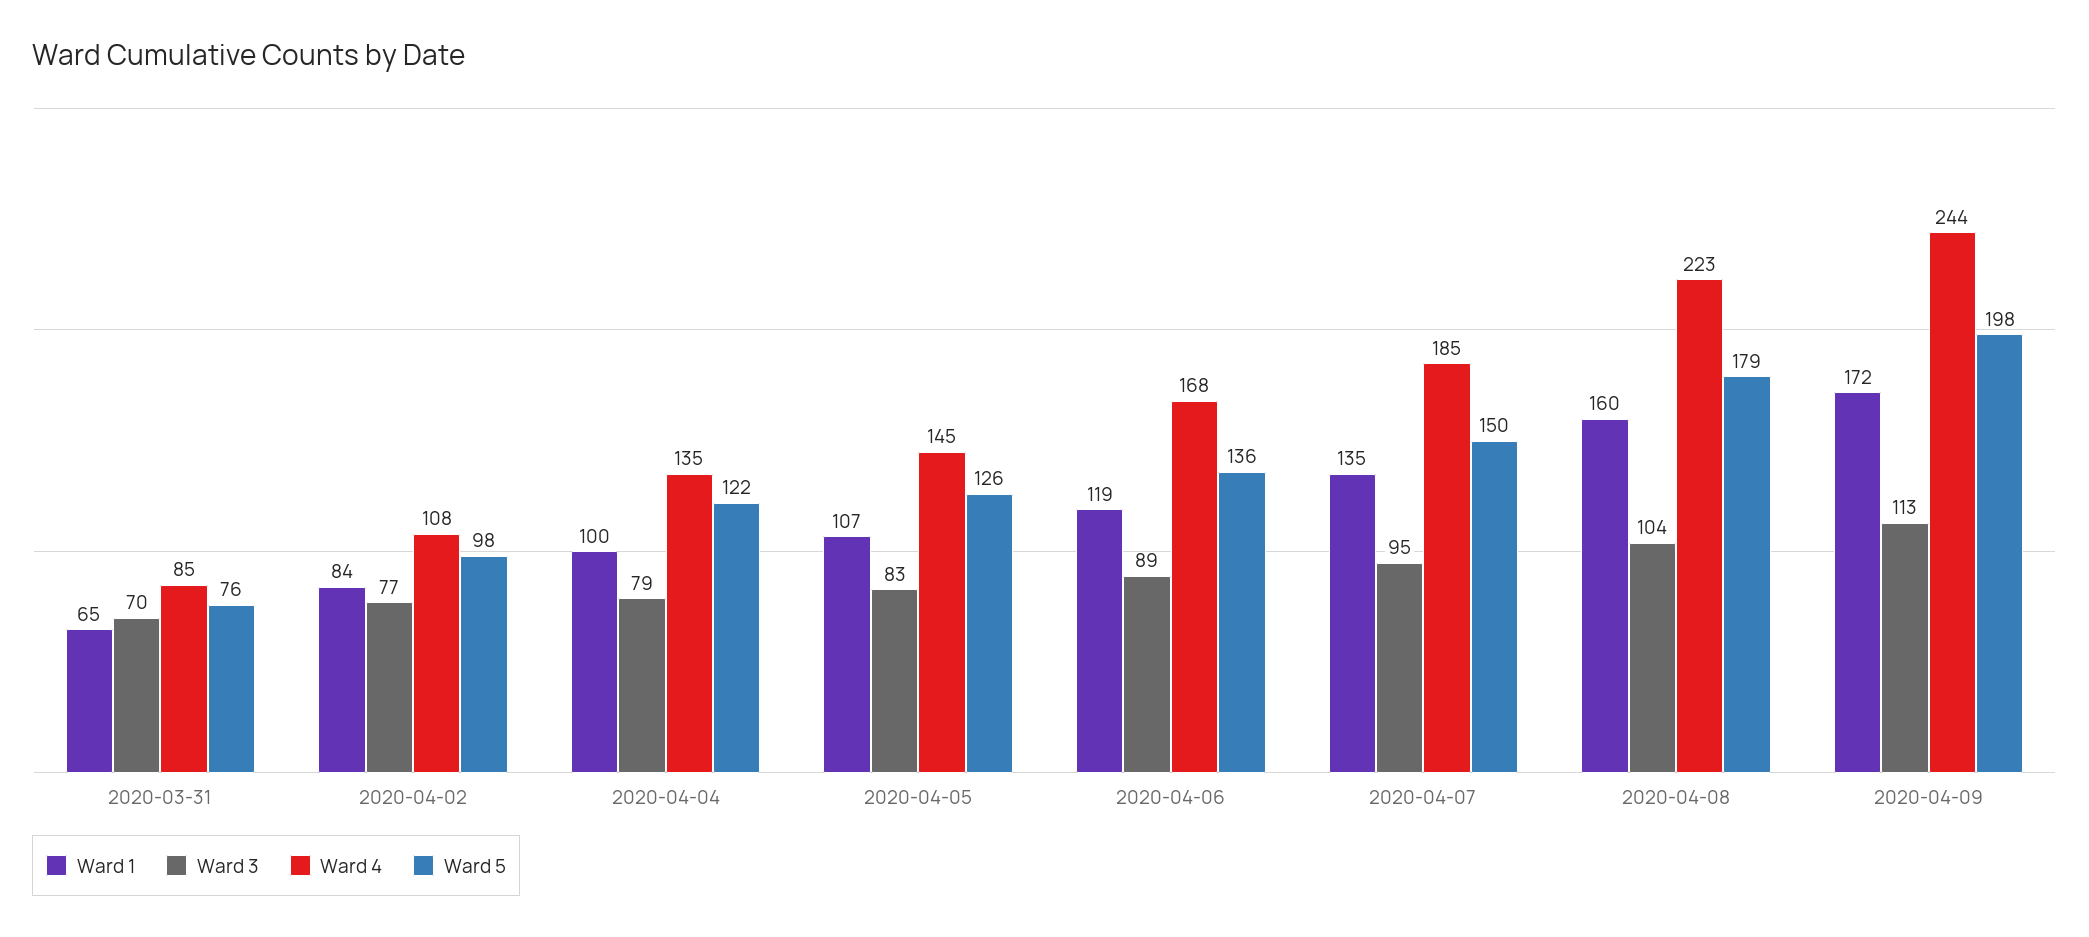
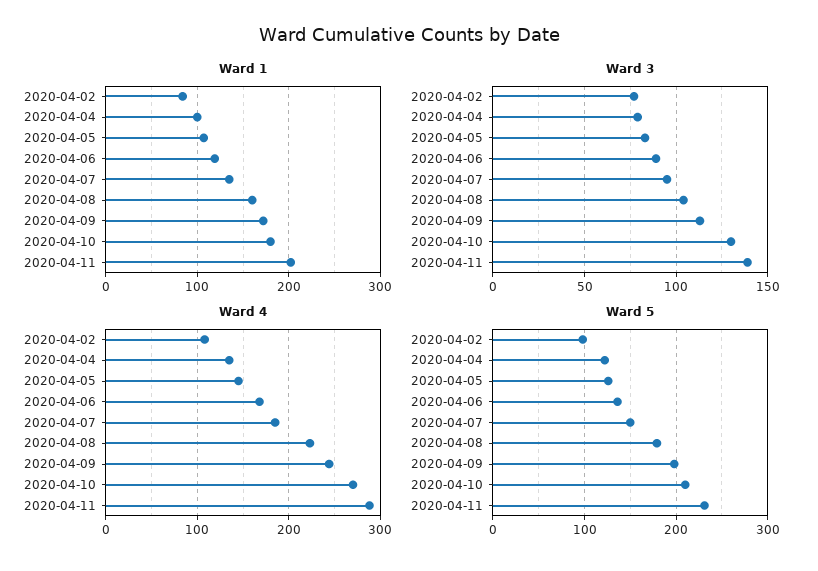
Ward 1, 2020-03-31: 65 -> none
Ward 3, 2020-03-31: 70 -> none
Ward 4, 2020-03-31: 85 -> none
Ward 5, 2020-03-31: 76 -> none
Ward 1, 2020-04-10: none -> 180
Ward 1, 2020-04-11: none -> 200
Ward 3, 2020-04-10: none -> 130
Ward 3, 2020-04-11: none -> 140
Ward 4, 2020-04-10: none -> 270
Ward 4, 2020-04-11: none -> 290
Ward 5, 2020-04-10: none -> 210
Ward 5, 2020-04-11: none -> 230

